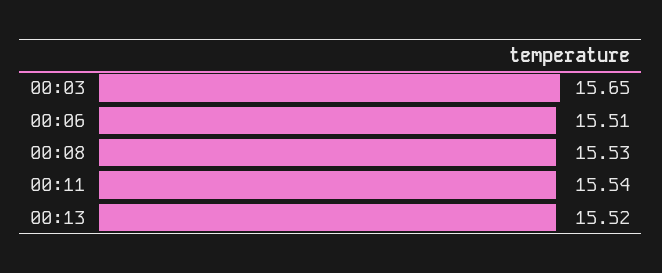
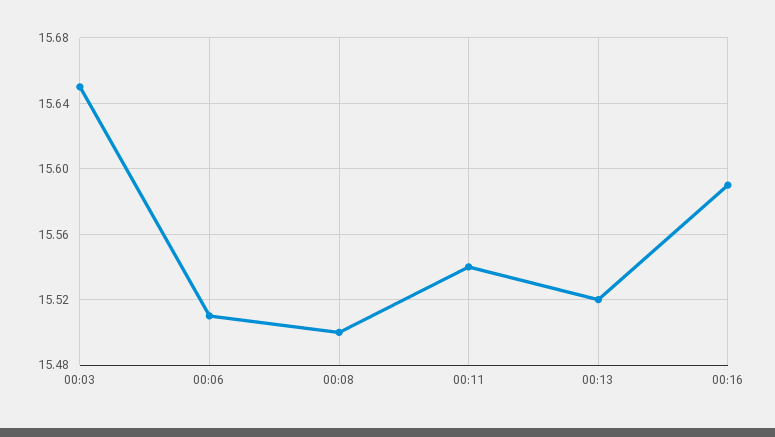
00:08: 15.53 -> 15.5
00:16: none -> 15.59

